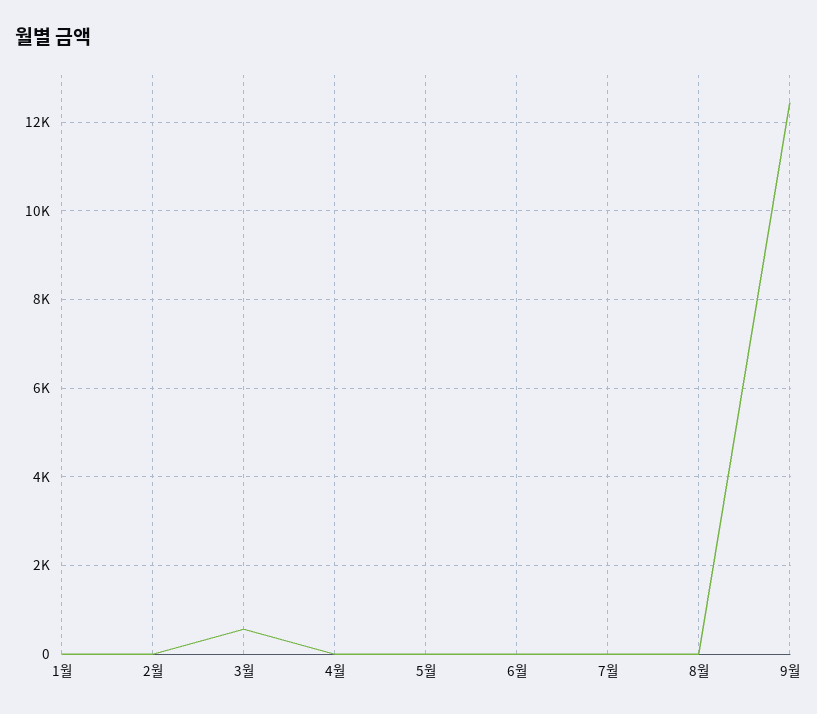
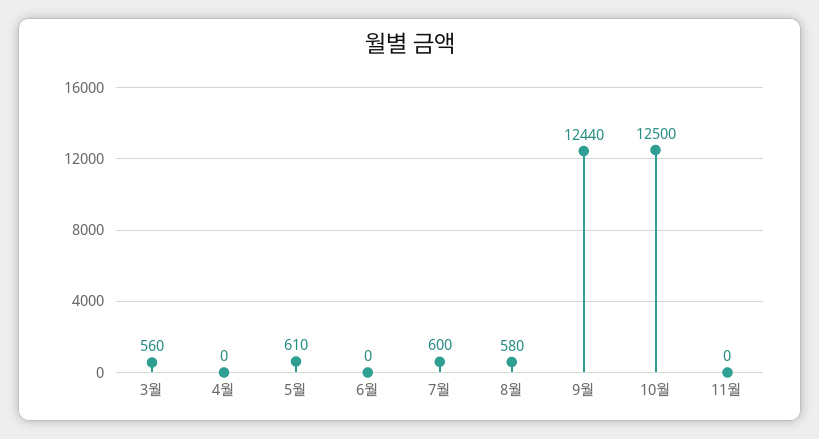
1월: 0 -> none
2월: 0 -> none
5월: 0 -> 610
7월: 0 -> 600
8월: 0 -> 580
10월: none -> 12500
11월: none -> 0

